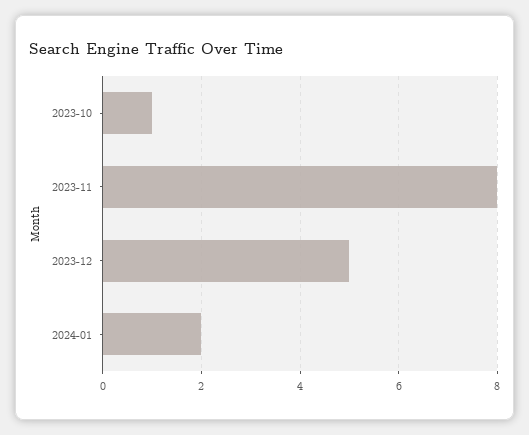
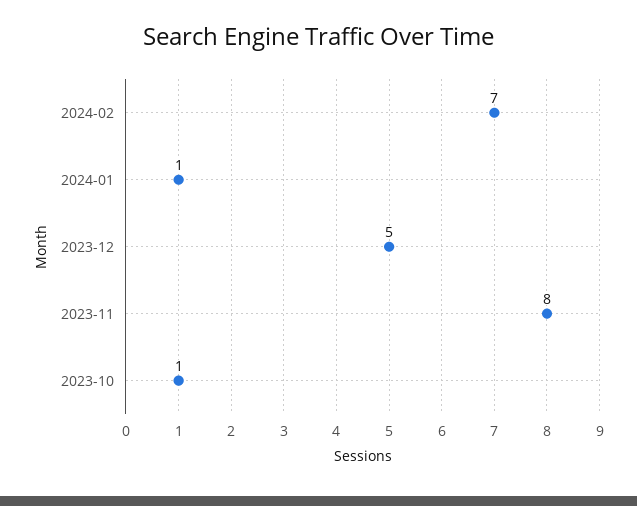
2024-01: 2 -> 1
2024-02: none -> 7

